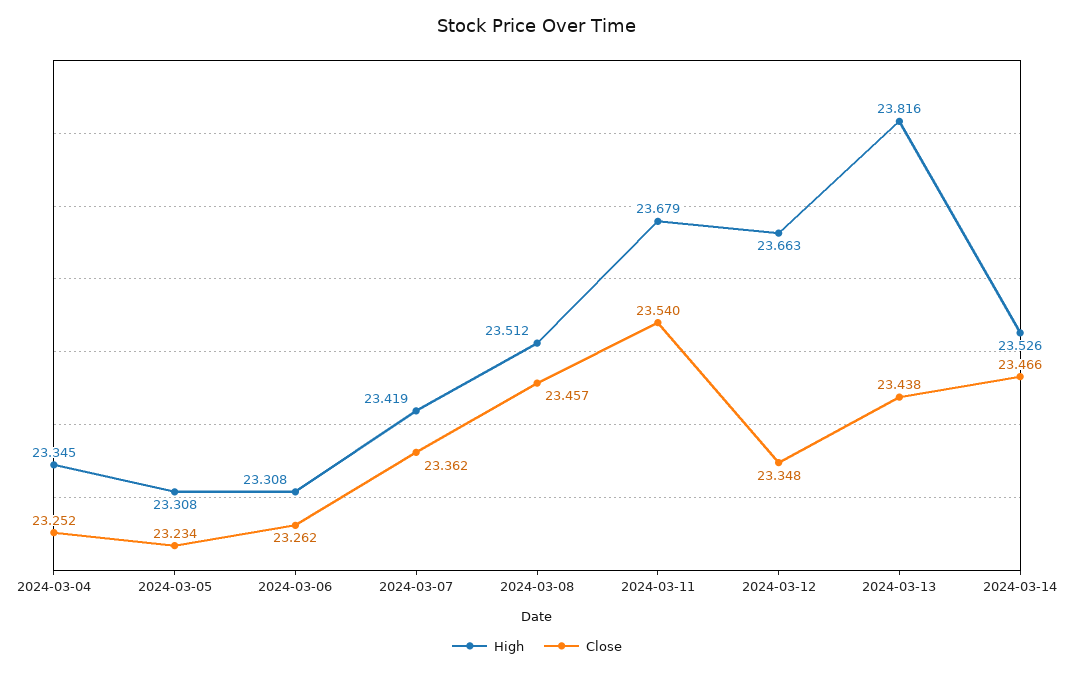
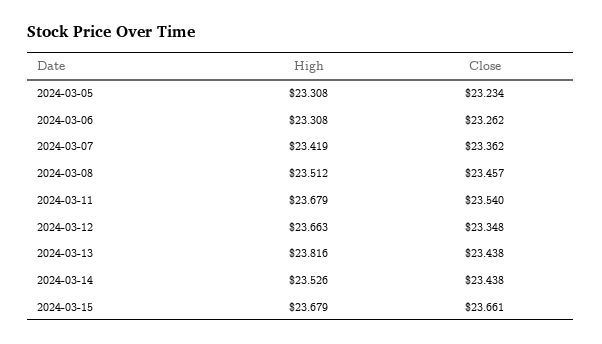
High, 2024-03-04: 23.345 -> none
Close, 2024-03-04: 23.252 -> none
Close, 2024-03-14: 23.466 -> 23.438
High, 2024-03-15: none -> 23.679
Close, 2024-03-15: none -> 23.661

